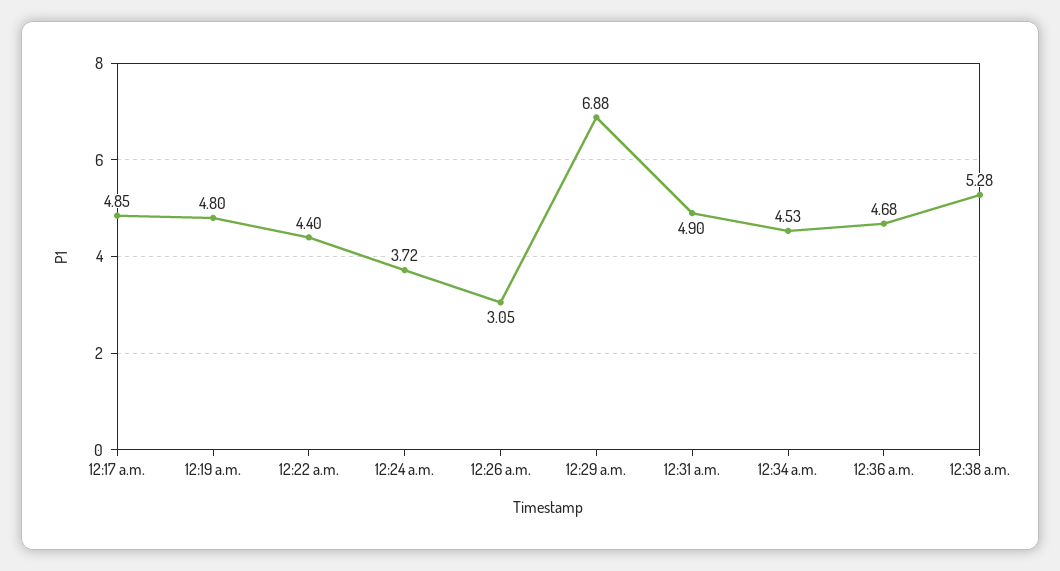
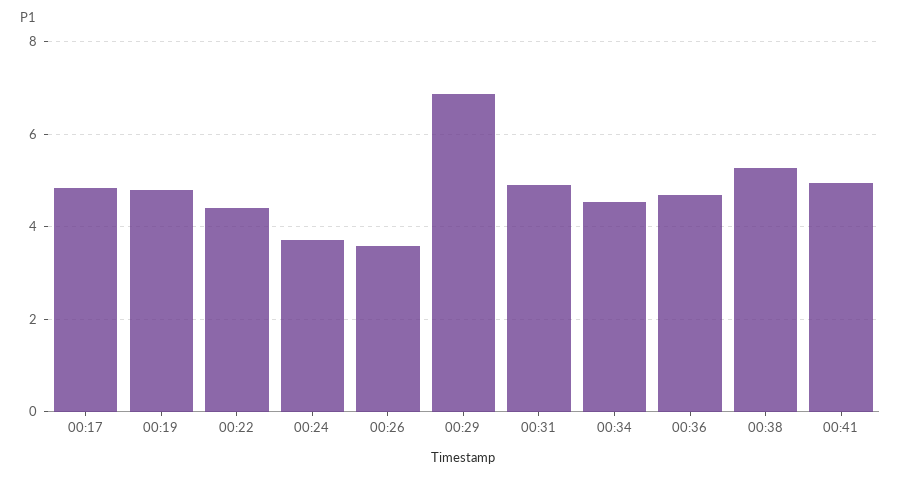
12:26 a.m.: 3.05 -> 3.6
00:41: none -> 5

